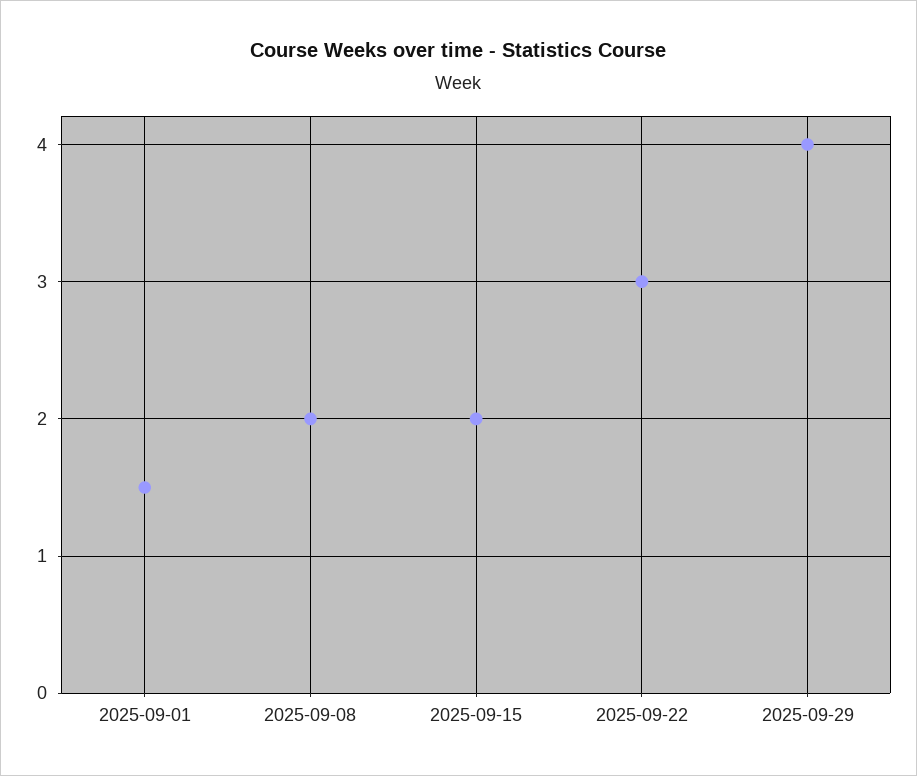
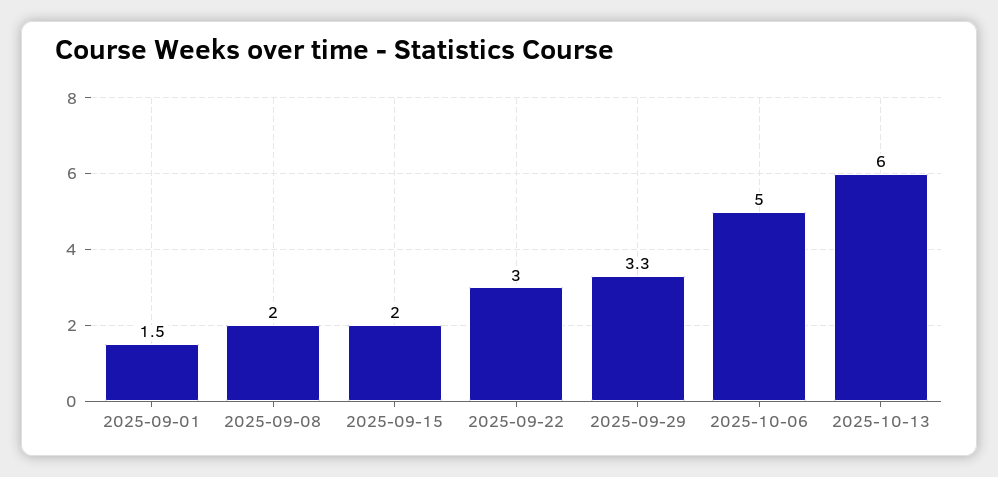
2025-09-29: 4 -> 3.3
2025-10-06: none -> 5
2025-10-13: none -> 6

